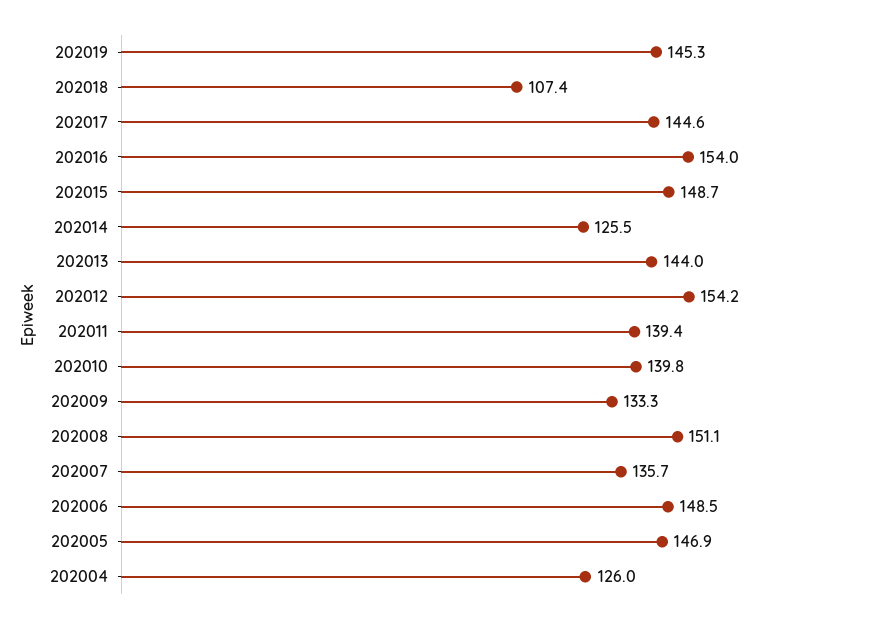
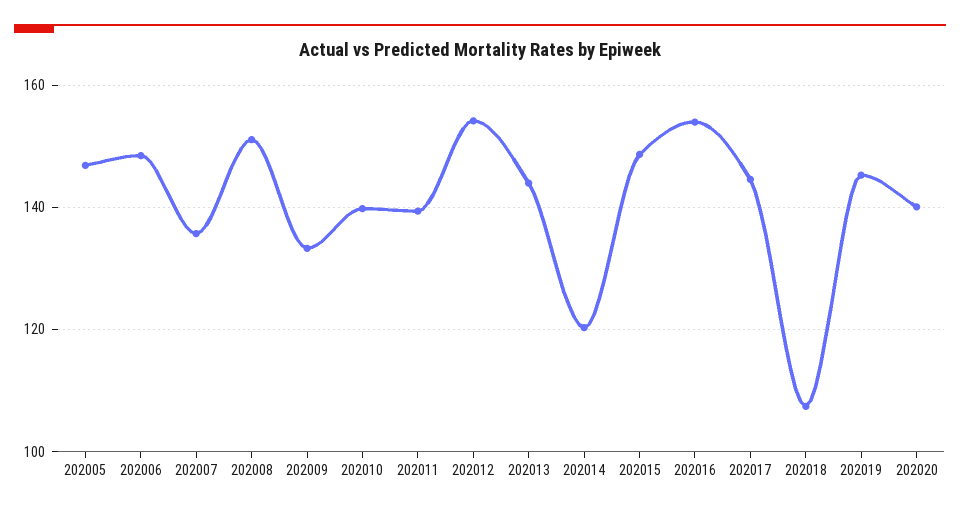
202014: 125.5 -> 120
202004: 126 -> none
202020: none -> 140

